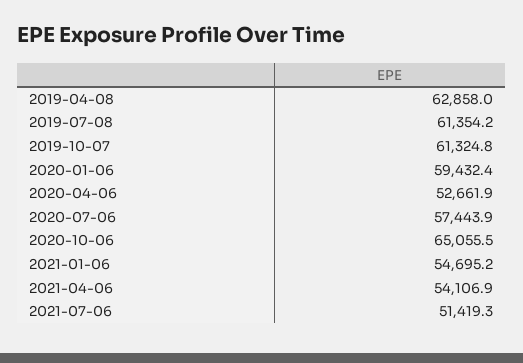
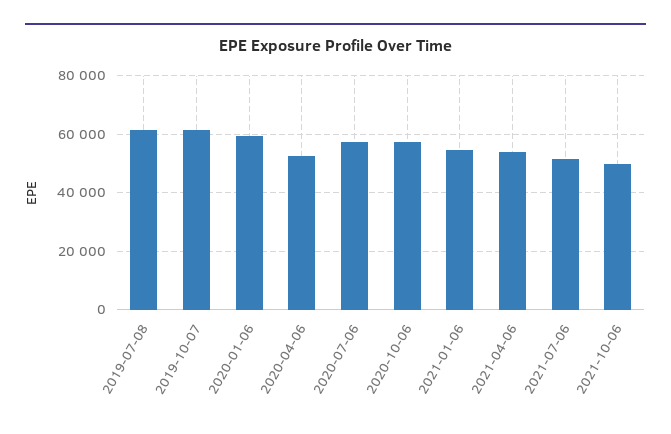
2019-04-08: 62858 -> none
2020-10-06: 65055.5 -> 57500
2021-10-06: none -> 50000

